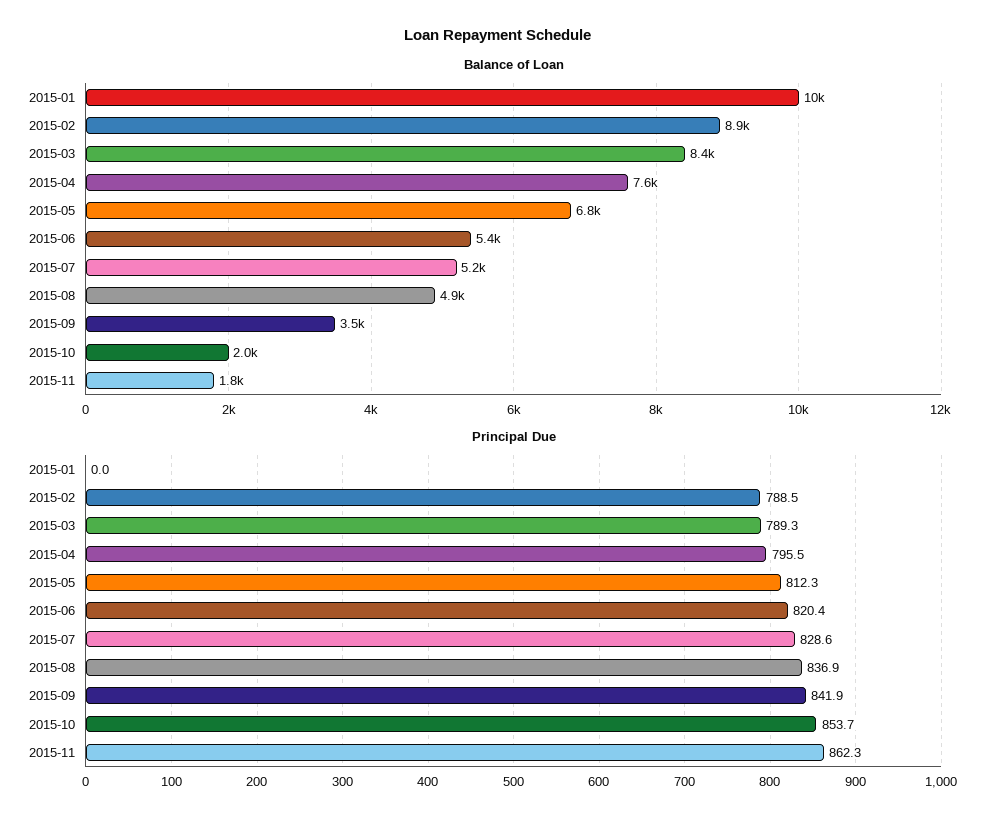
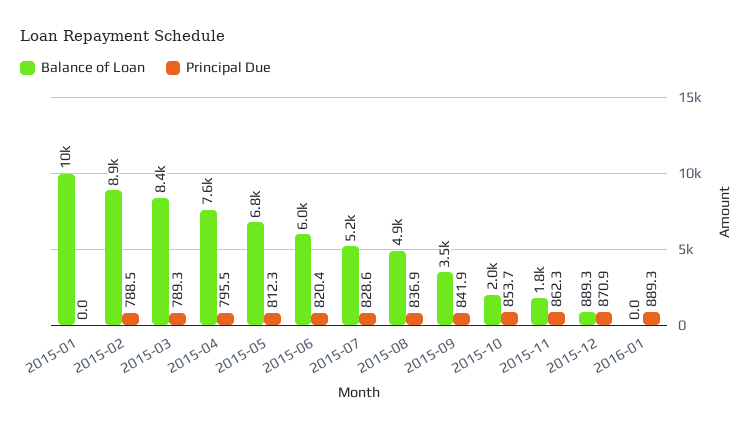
Balance of Loan, 2015-06: 5400 -> 6000
Balance of Loan, 2015-12: none -> 889.3
Principal Due, 2015-12: none -> 870.9
Balance of Loan, 2016-01: none -> 0
Principal Due, 2016-01: none -> 889.3

